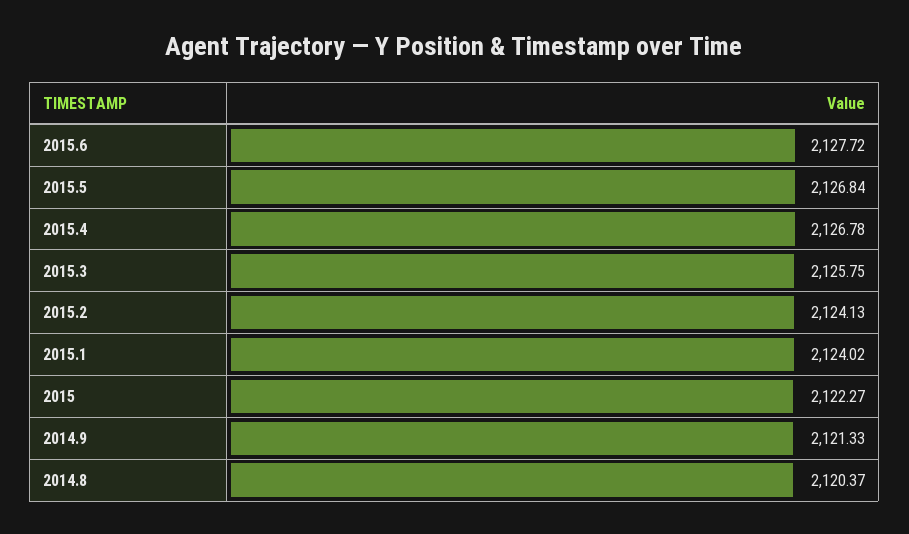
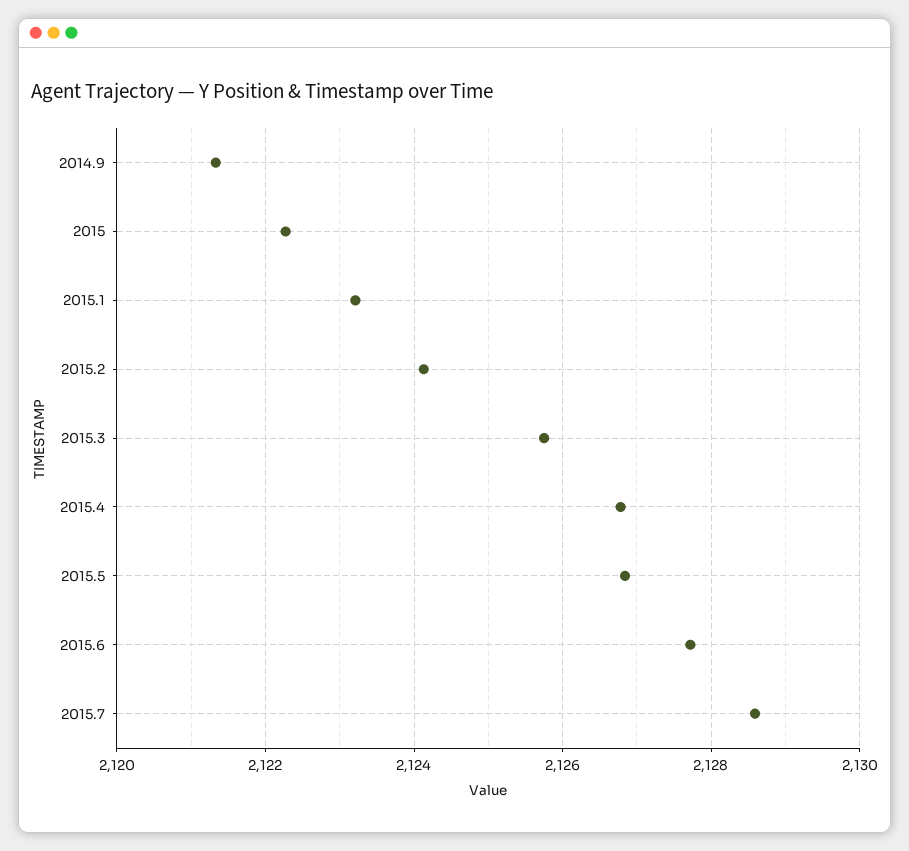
2015.1: 2124.02 -> 2123.2
2014.8: 2120.37 -> none
2015.7: none -> 2128.6

